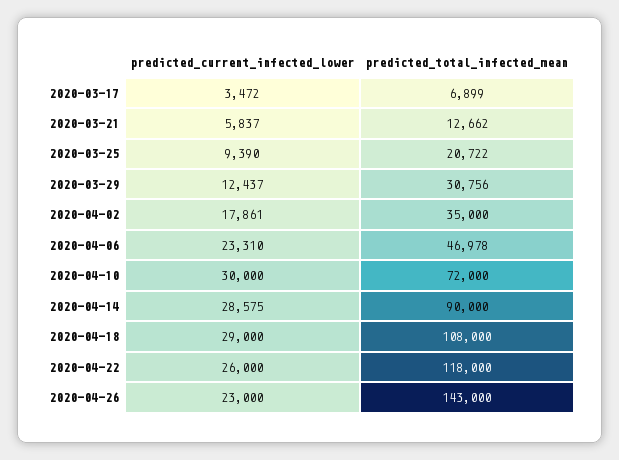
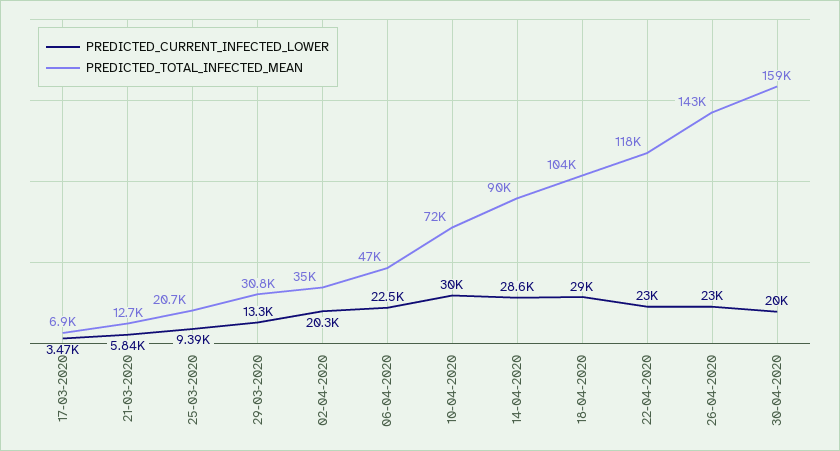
predicted_current_infected_lower, 2020-03-29: 12437 -> 13300
predicted_current_infected_lower, 2020-04-02: 17861 -> 20300
predicted_current_infected_lower, 2020-04-06: 23310 -> 22500
predicted_total_infected_mean, 2020-04-18: 108000 -> 104000
predicted_current_infected_lower, 2020-04-22: 26000 -> 23000
predicted_current_infected_lower, 30-04-2020: none -> 20000
predicted_total_infected_mean, 30-04-2020: none -> 159000

